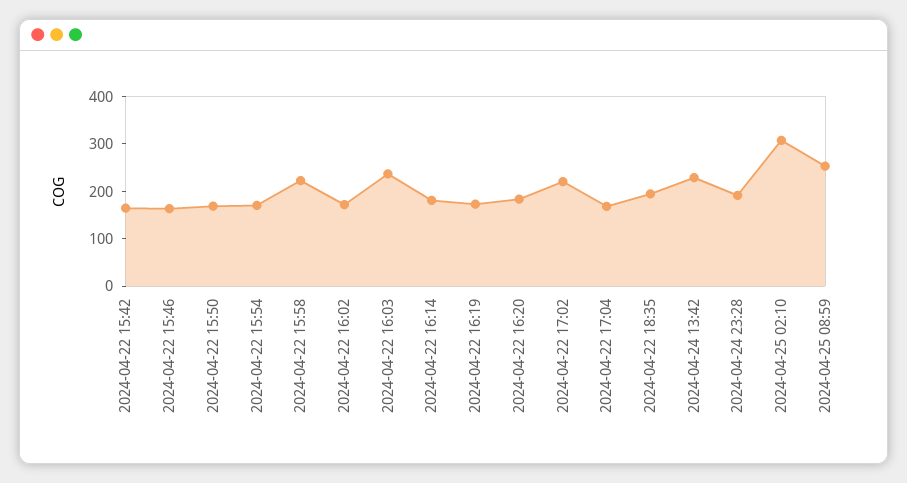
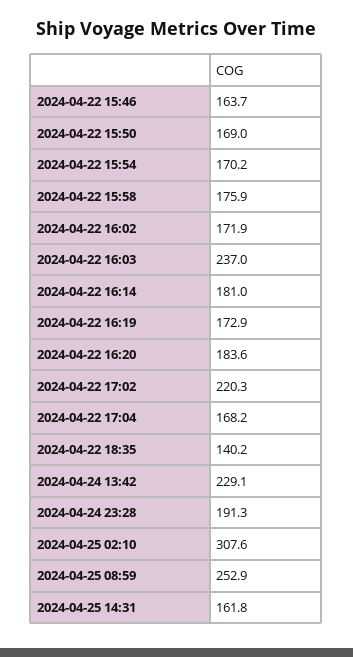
2024-04-22 15:42: 160 -> none
2024-04-22 15:58: 220 -> 175.9
2024-04-22 18:35: 200 -> 140.2
2024-04-25 14:31: none -> 161.8

